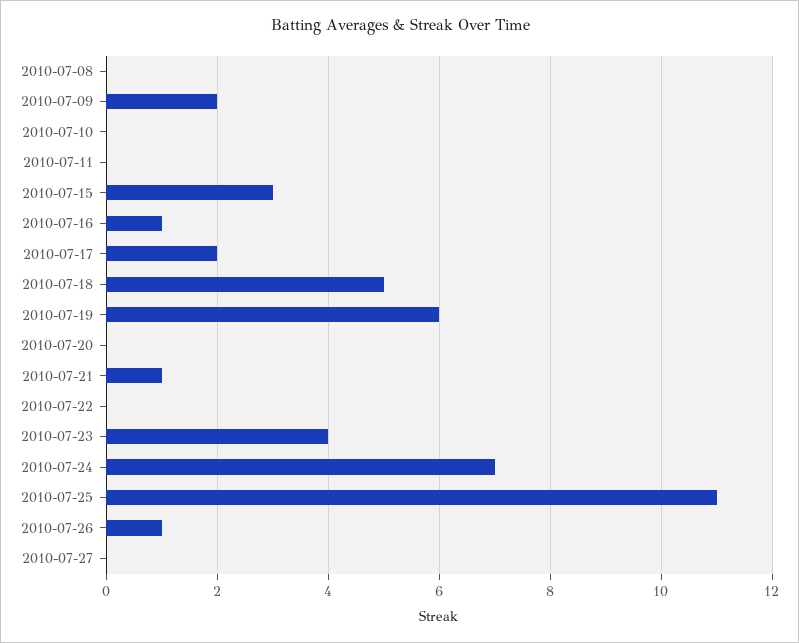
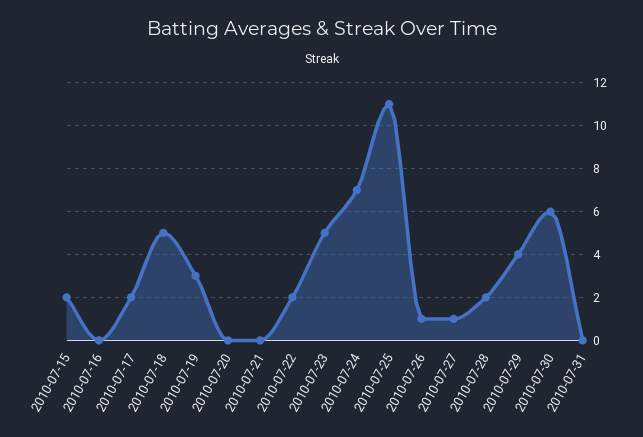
2010-07-08: 0 -> none
2010-07-09: 2 -> none
2010-07-10: 0 -> none
2010-07-11: 0 -> none
2010-07-15: 3 -> 2
2010-07-16: 1 -> 0
2010-07-19: 6 -> 3
2010-07-21: 1 -> 0
2010-07-22: 0 -> 2
2010-07-23: 4 -> 5
2010-07-27: 0 -> 1
2010-07-28: none -> 2
2010-07-29: none -> 4
2010-07-30: none -> 6
2010-07-31: none -> 0

